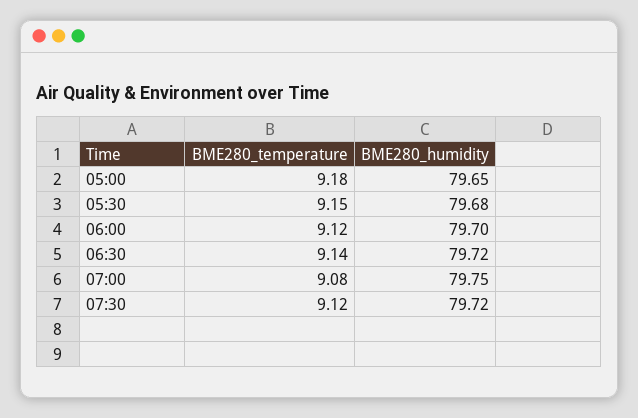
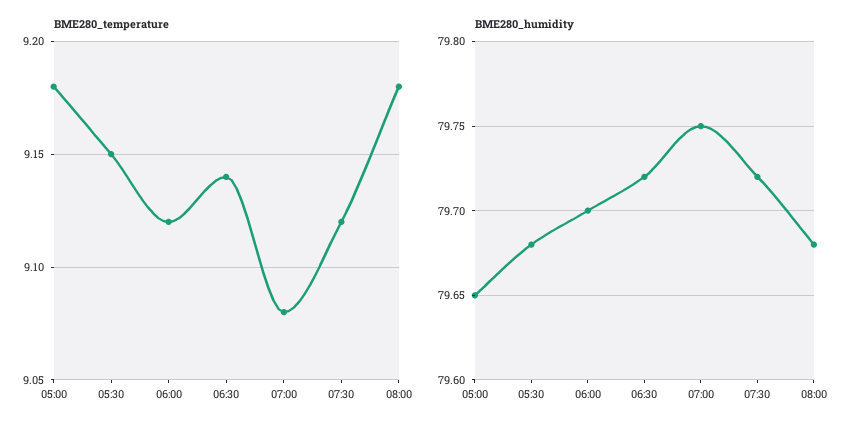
BME280_temperature, 08:00: none -> 9.18
BME280_humidity, 08:00: none -> 79.68

